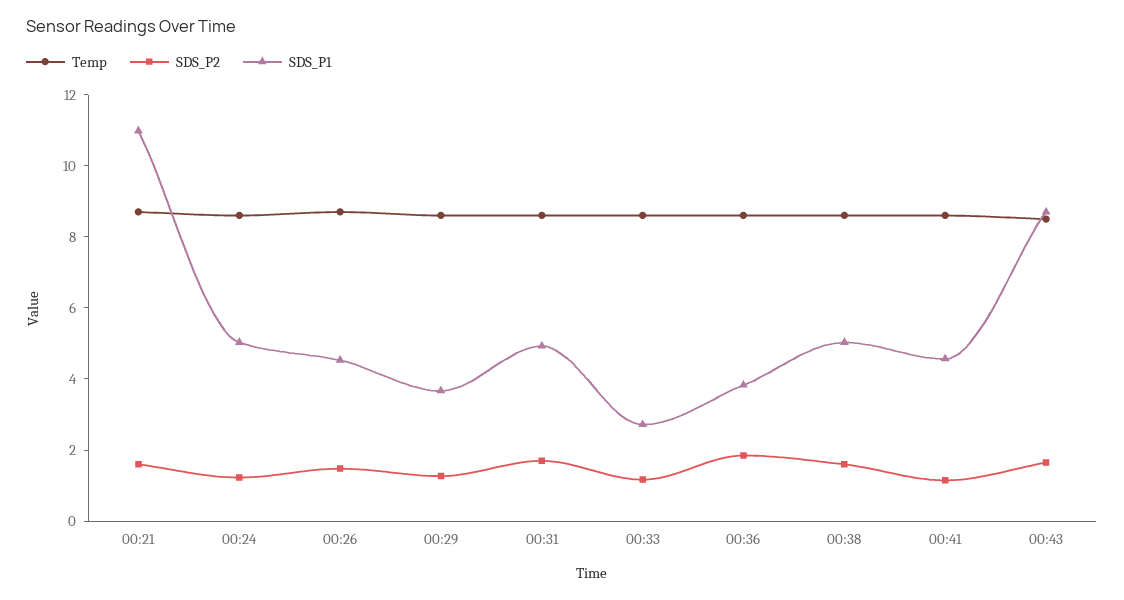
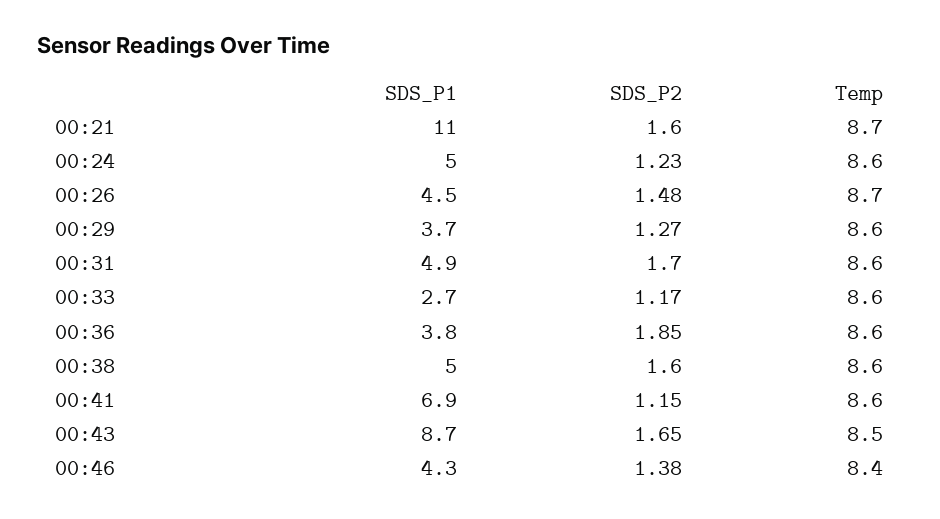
SDS_P1, 00:41: 4.5 -> 6.9
SDS_P1, 00:46: none -> 4.3
SDS_P2, 00:46: none -> 1.38
Temp, 00:46: none -> 8.4

